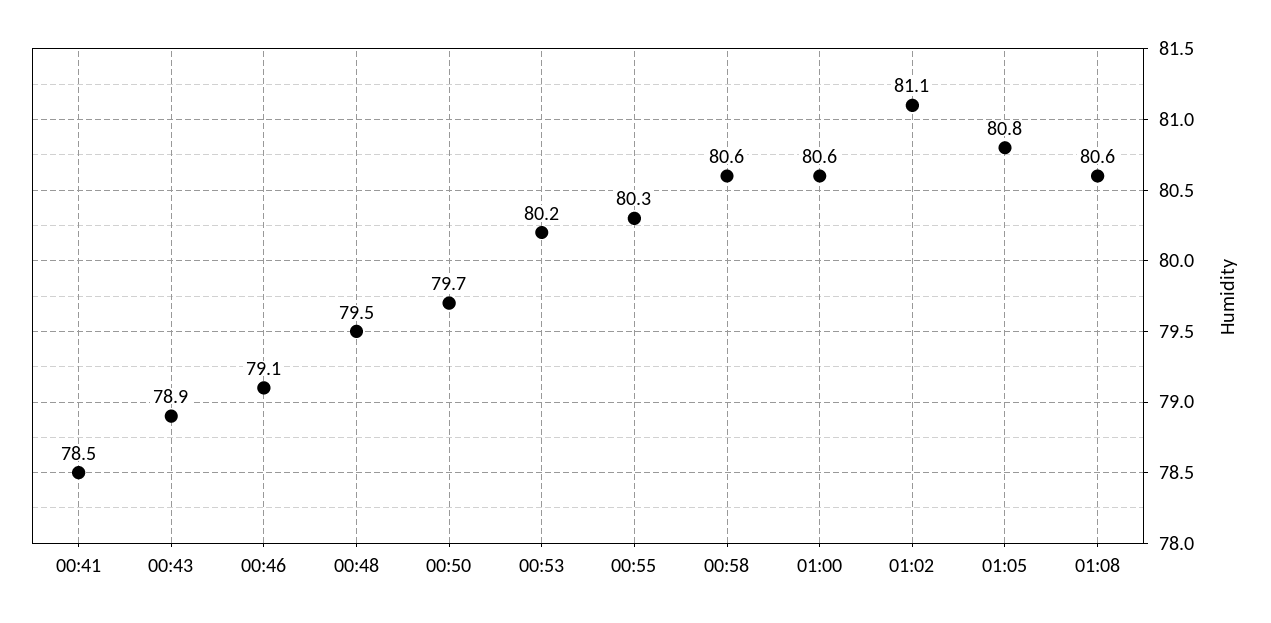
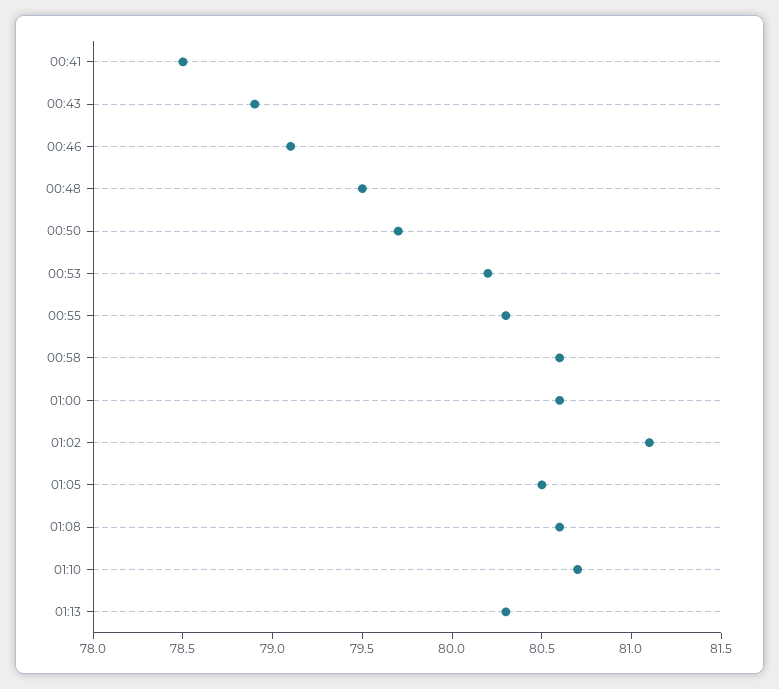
01:05: 80.8 -> 80.5
01:10: none -> 80.7
01:13: none -> 80.3

